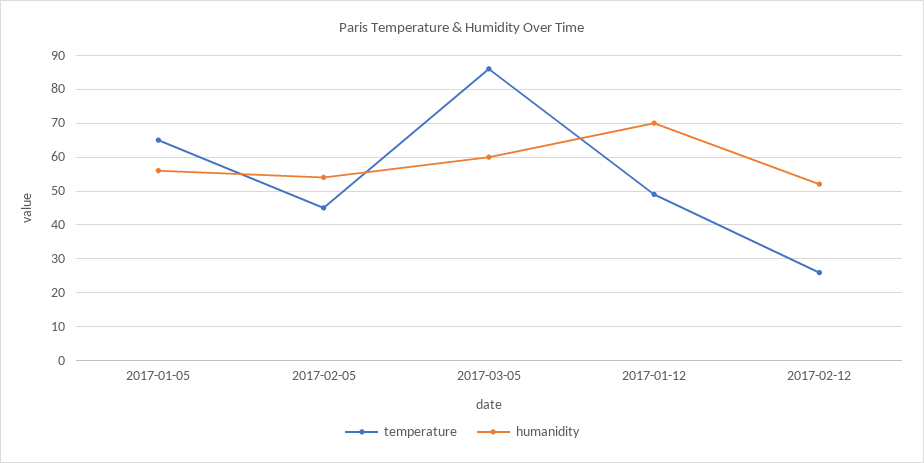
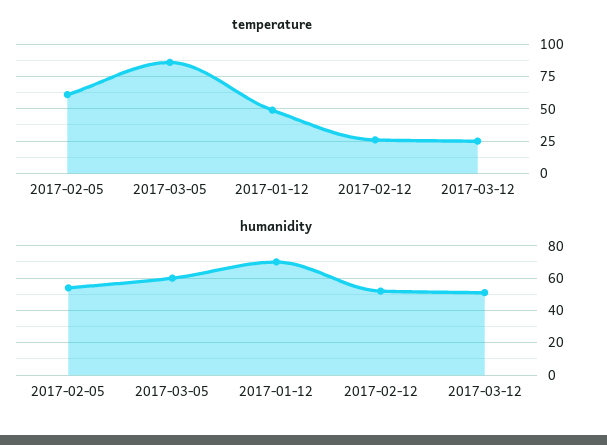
temperature, 2017-01-05: 65 -> none
humanidity, 2017-01-05: 55 -> none
temperature, 2017-02-05: 45 -> 60
temperature, 2017-03-12: none -> 25
humanidity, 2017-03-12: none -> 50

